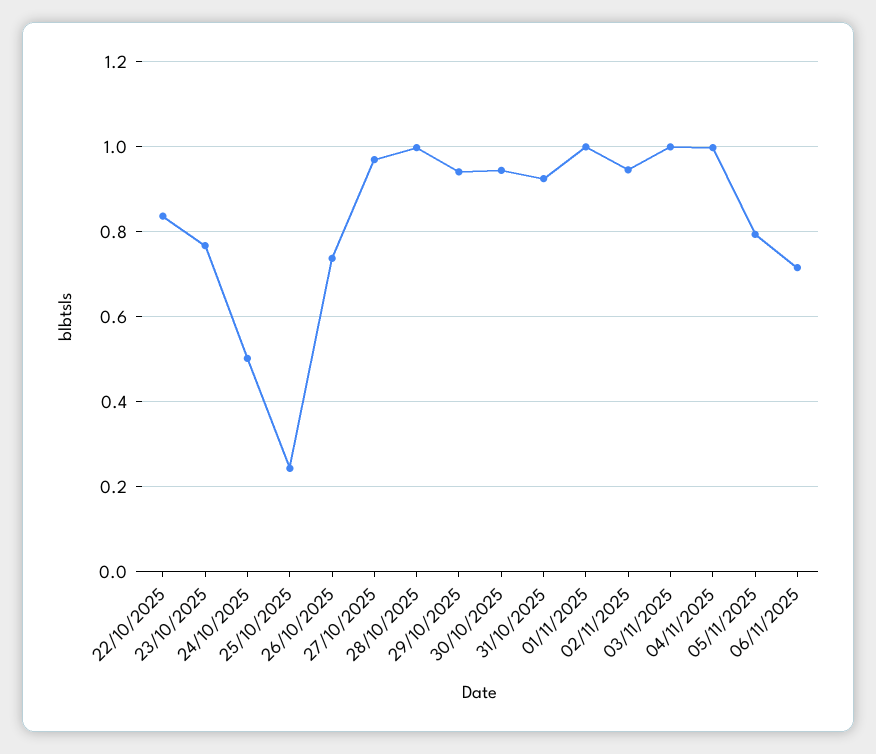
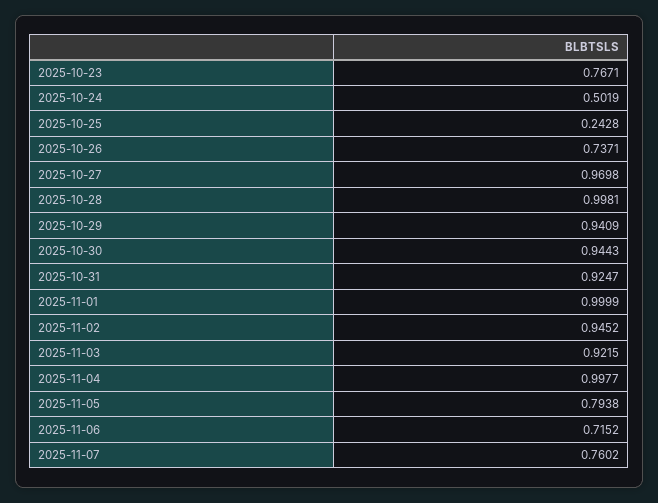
22/10/2025: 0.84 -> none
03/11/2025: 1 -> 0.9215
2025-11-07: none -> 0.7602

